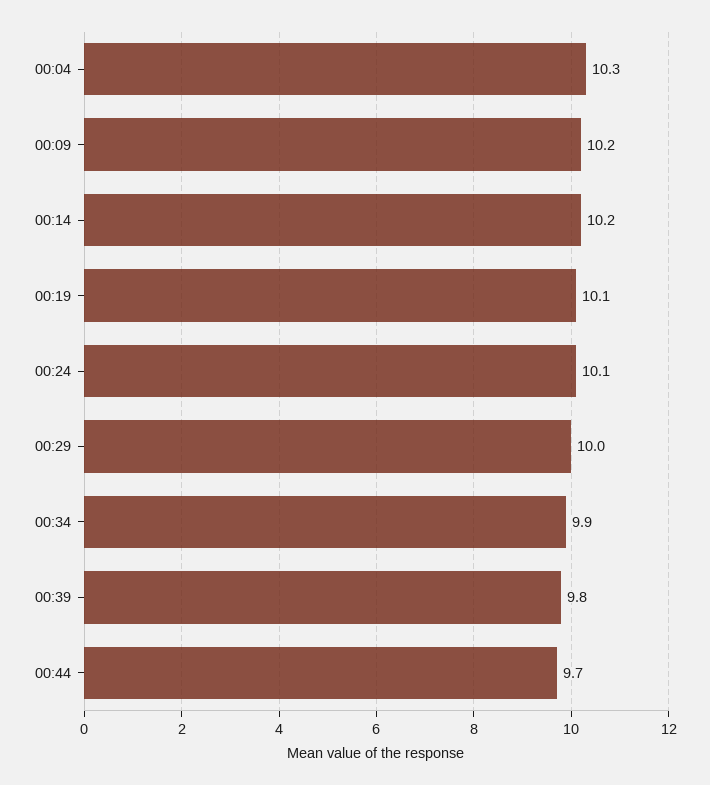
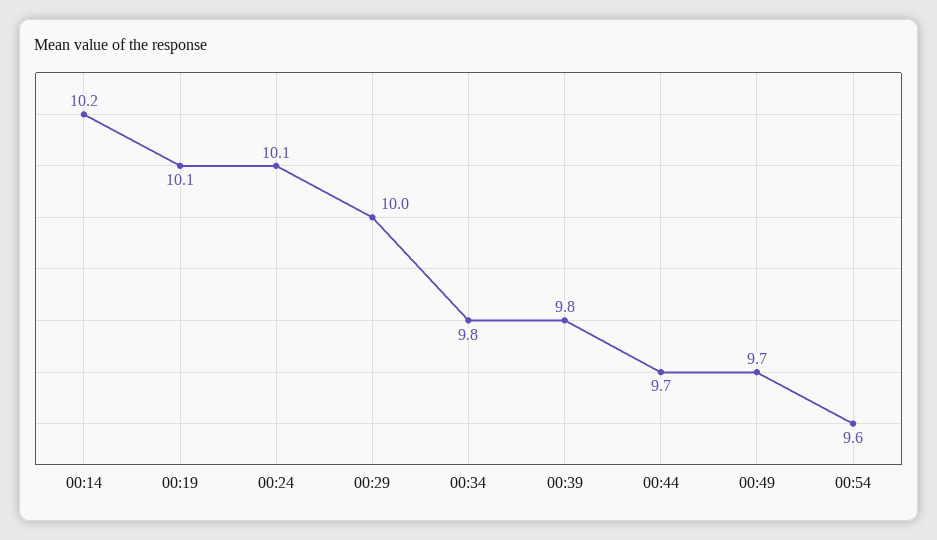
00:04: 10.3 -> none
00:09: 10.2 -> none
00:34: 9.9 -> 9.8
00:49: none -> 9.7
00:54: none -> 9.6

